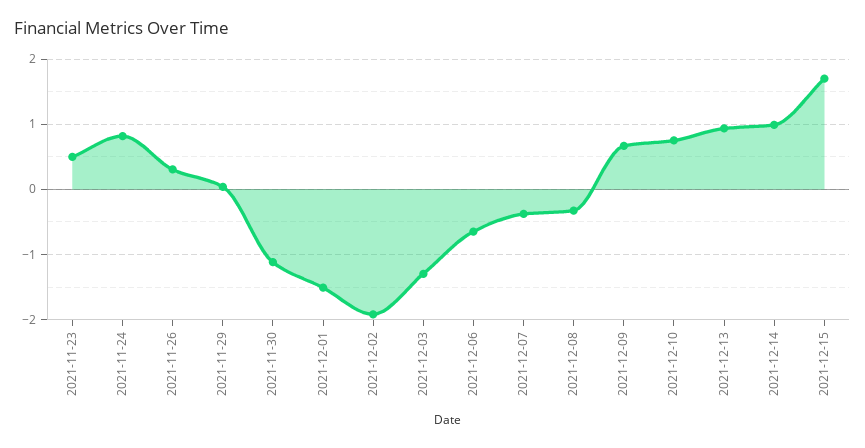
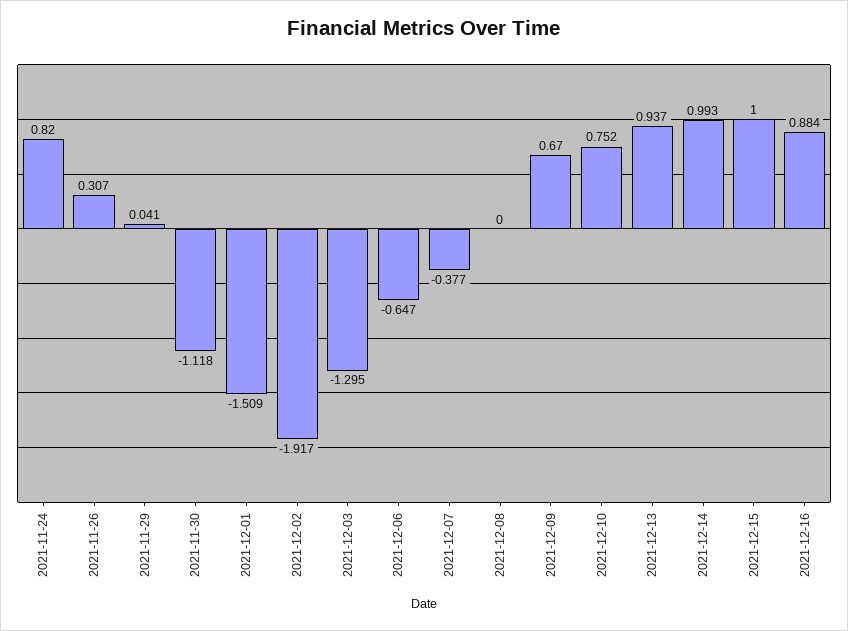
2021-11-23: 0.5 -> none
2021-12-08: -0.3 -> 0
2021-12-15: 1.7 -> 1
2021-12-16: none -> 0.884

